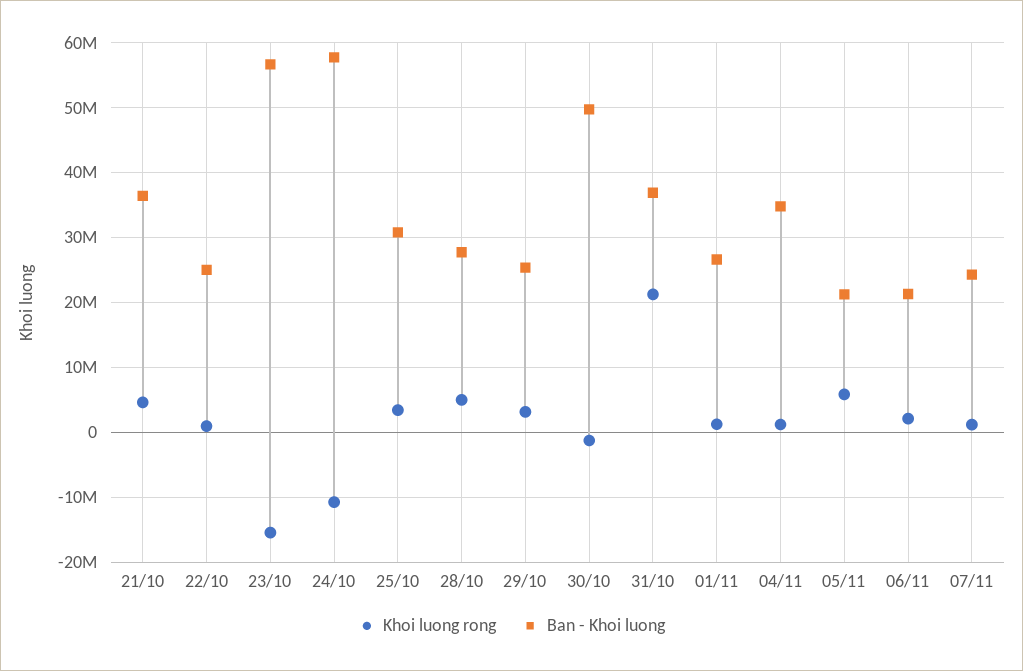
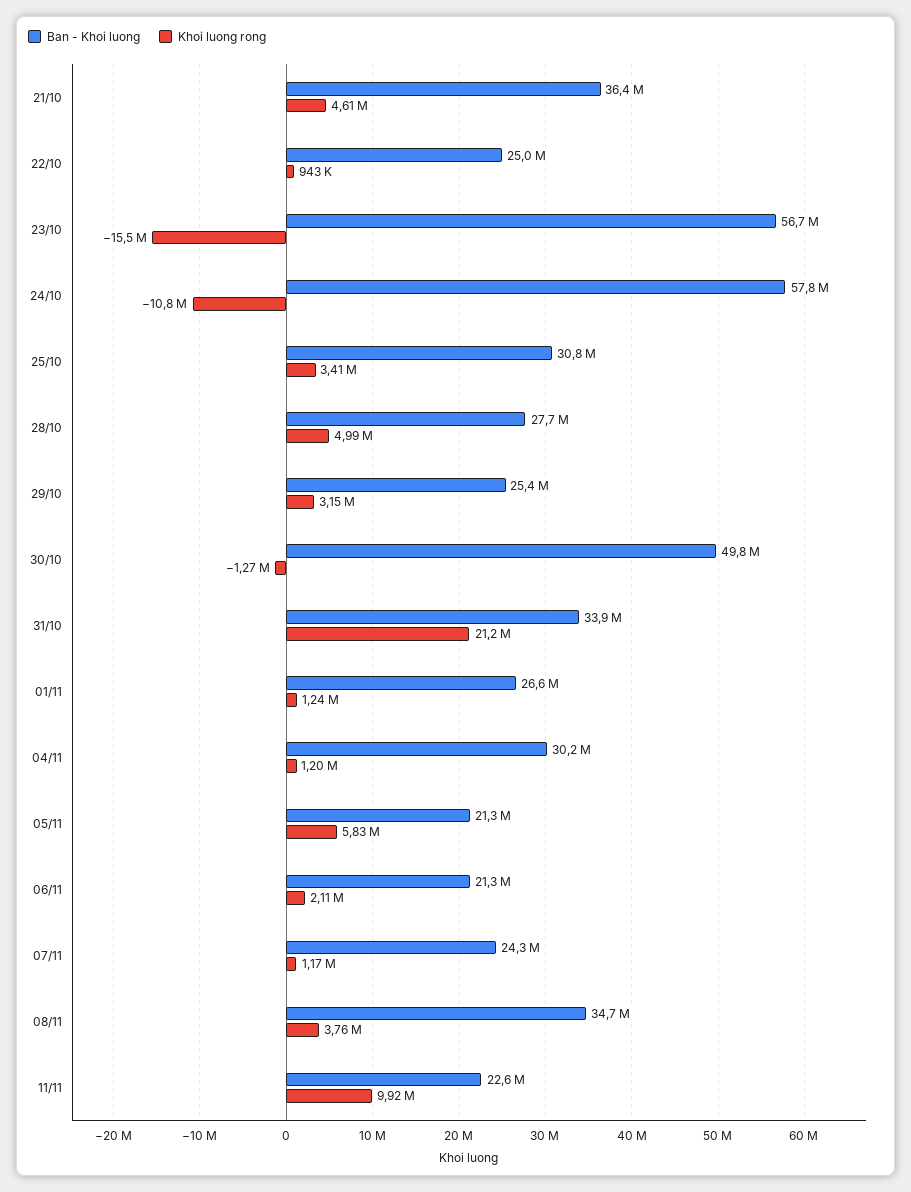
Ban - Khoi luong, 31/10: 37000000 -> 33900000
Ban - Khoi luong, 04/11: 35000000 -> 30200000
Ban - Khoi luong, 08/11: none -> 34700000
Khoi luong rong, 08/11: none -> 3760000
Ban - Khoi luong, 11/11: none -> 22600000
Khoi luong rong, 11/11: none -> 9920000

